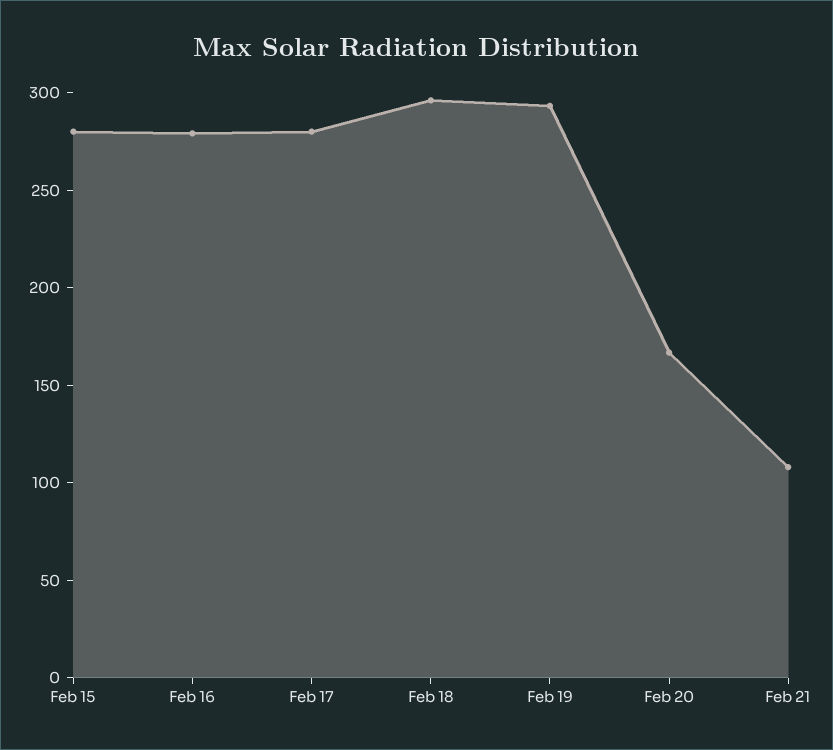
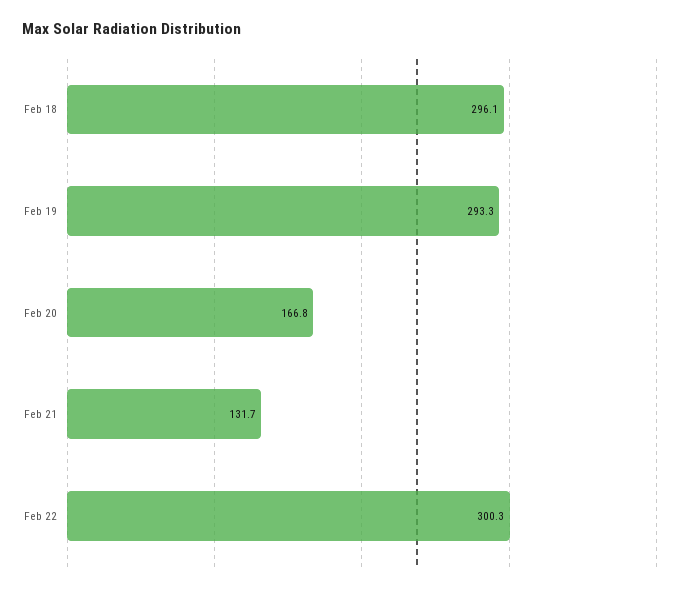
Feb 15: 280 -> none
Feb 16: 280 -> none
Feb 17: 280 -> none
Feb 21: 110 -> 131.7
Feb 22: none -> 300.3

